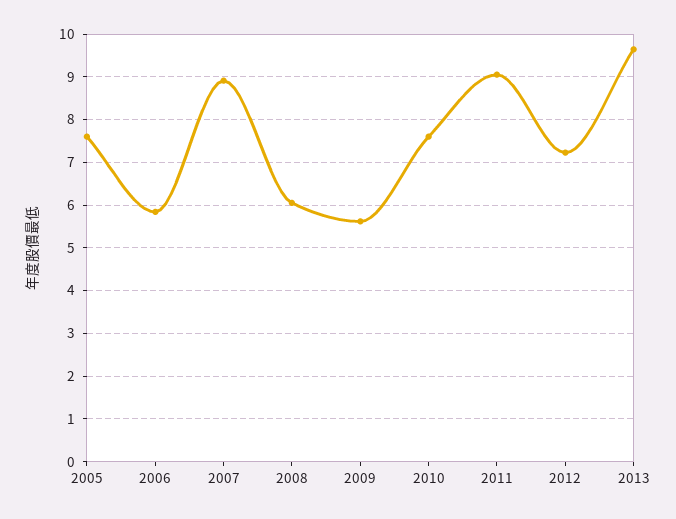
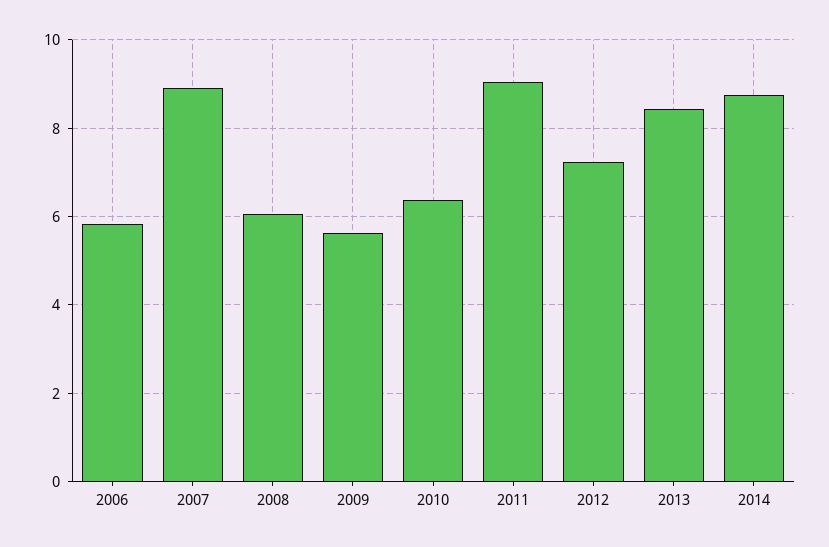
2005: 7.6 -> none
2010: 7.6 -> 6.4
2013: 9.6 -> 8.4
2014: none -> 8.8

